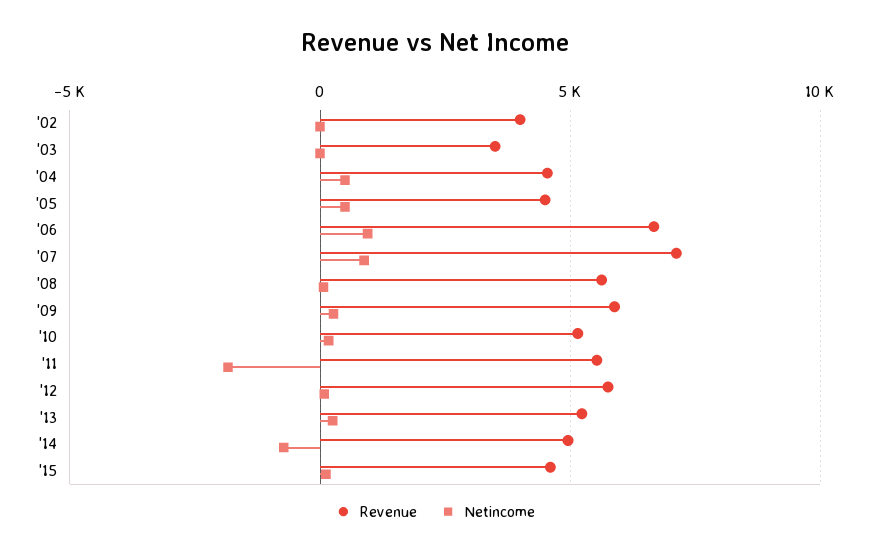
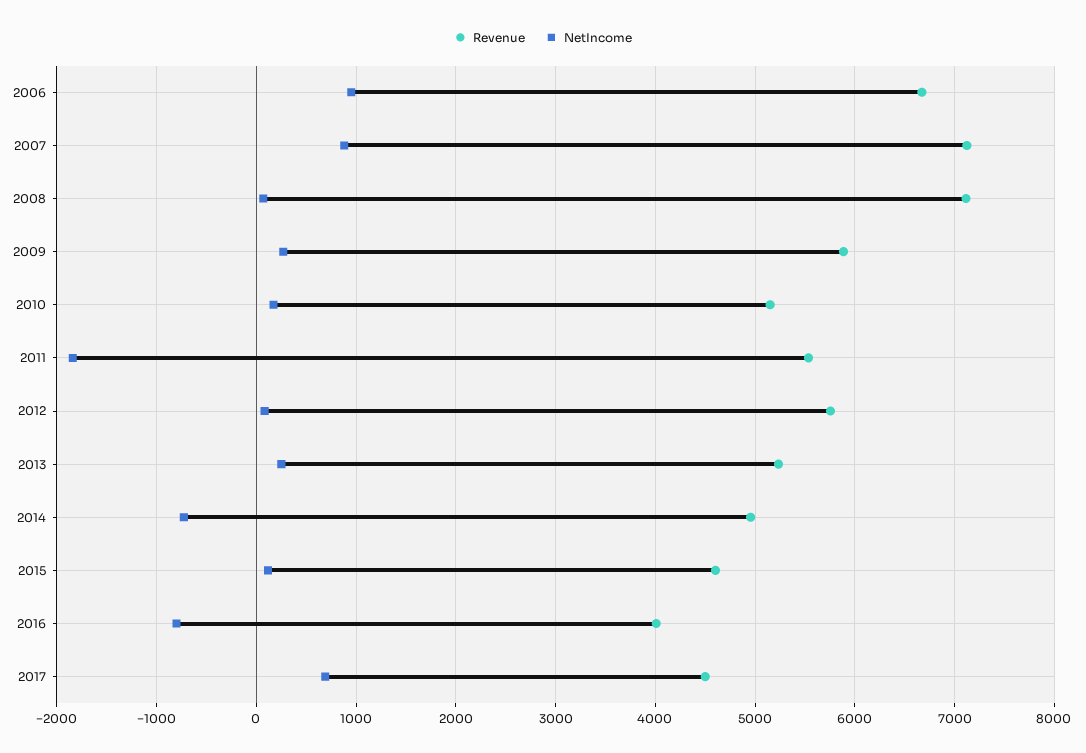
Revenue, '02: 4000 -> none
Netincome, '02: 0 -> none
Revenue, '03: 3500 -> none
Netincome, '03: 0 -> none
Revenue, '04: 4500 -> none
Netincome, '04: 500 -> none
Revenue, '05: 4500 -> none
Netincome, '05: 500 -> none
Revenue, '08: 5500 -> 7100
Revenue, 2016: none -> 4000
Netincome, 2016: none -> -800
Revenue, 2017: none -> 4500
Netincome, 2017: none -> 700

